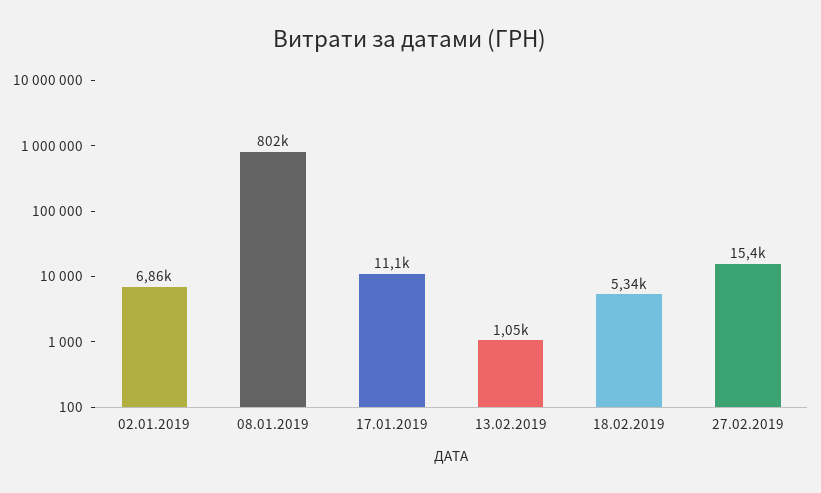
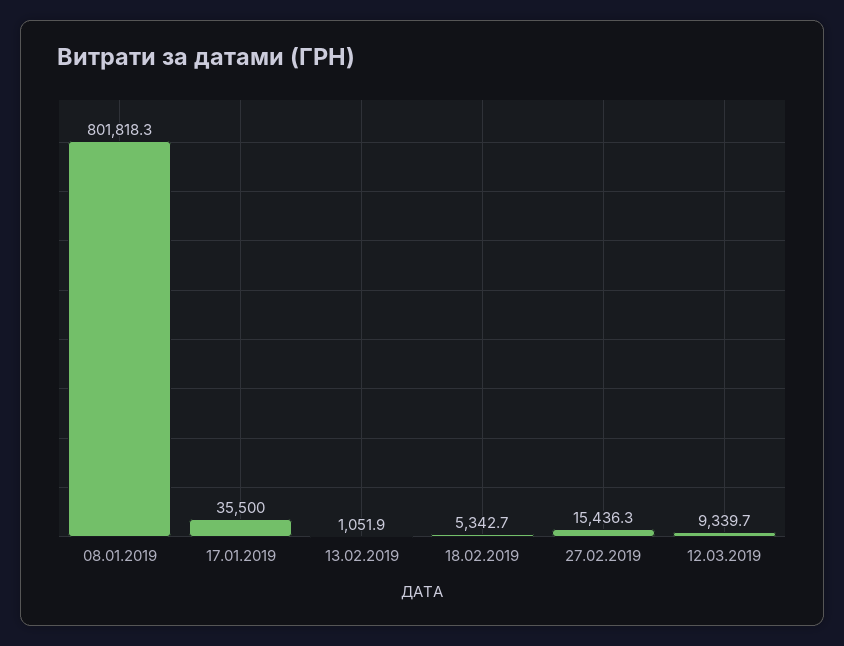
02.01.2019: 6860 -> none
17.01.2019: 11100 -> 35500
12.03.2019: none -> 9339.7

